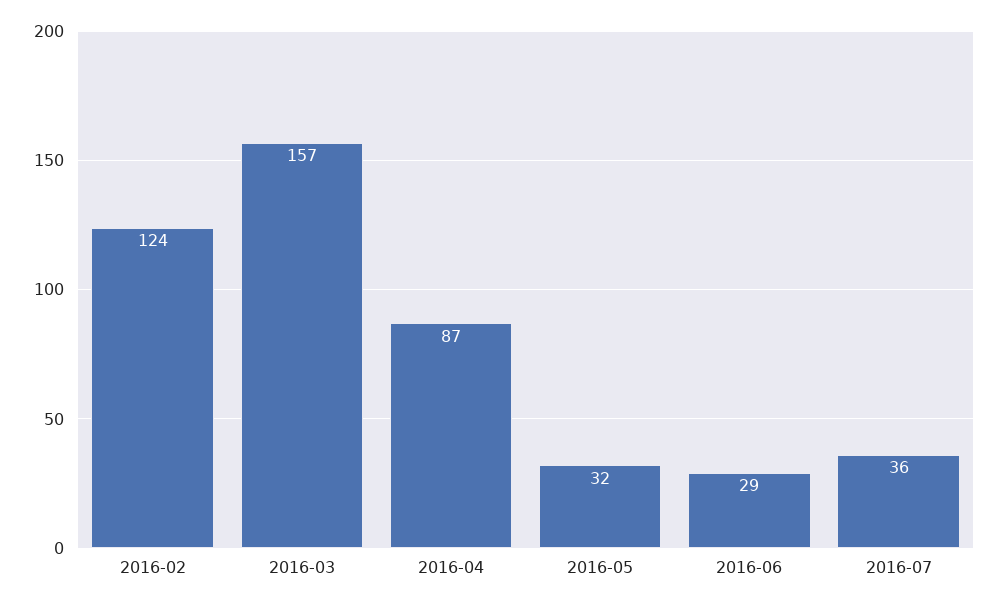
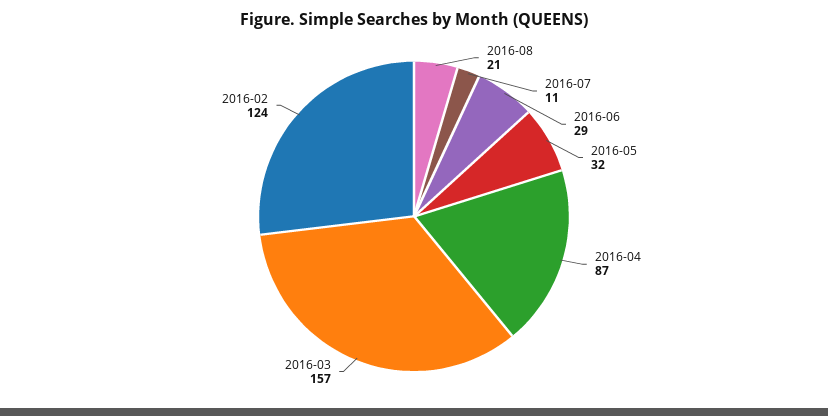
2016-07: 36 -> 11
2016-08: none -> 21

